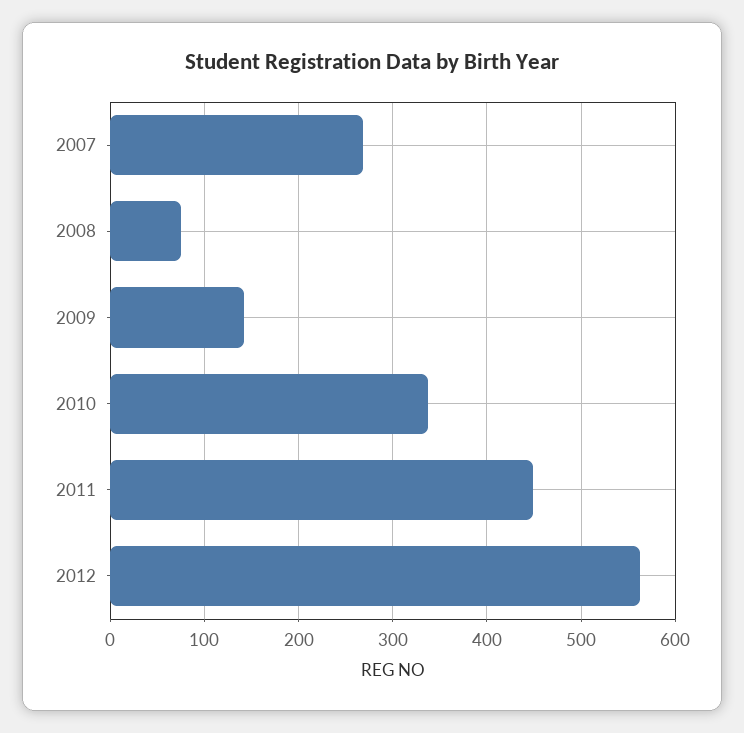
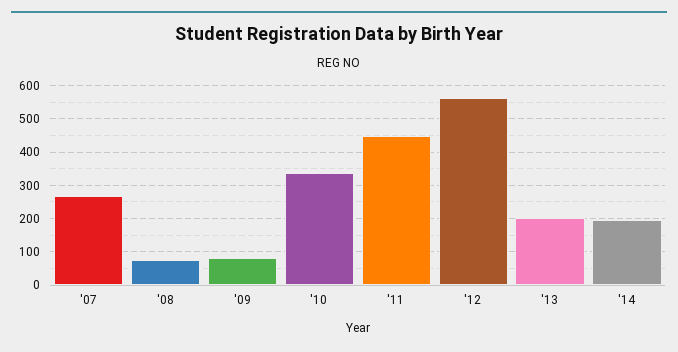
2009: 140 -> 80
'13: none -> 200
'14: none -> 200

